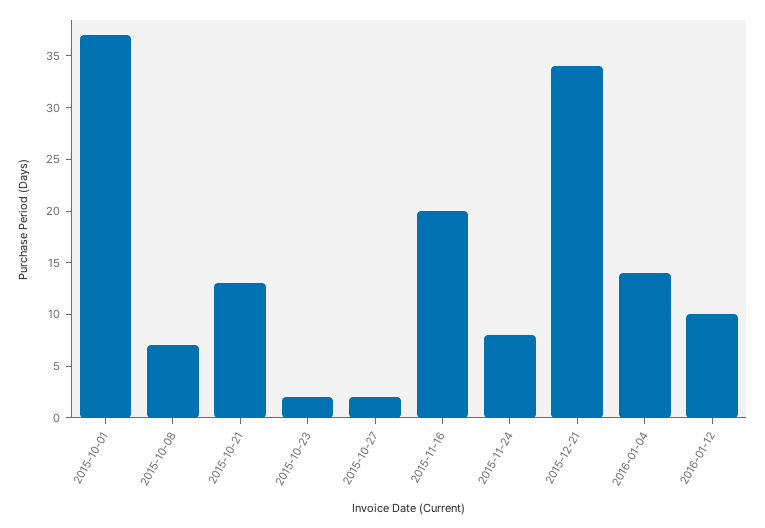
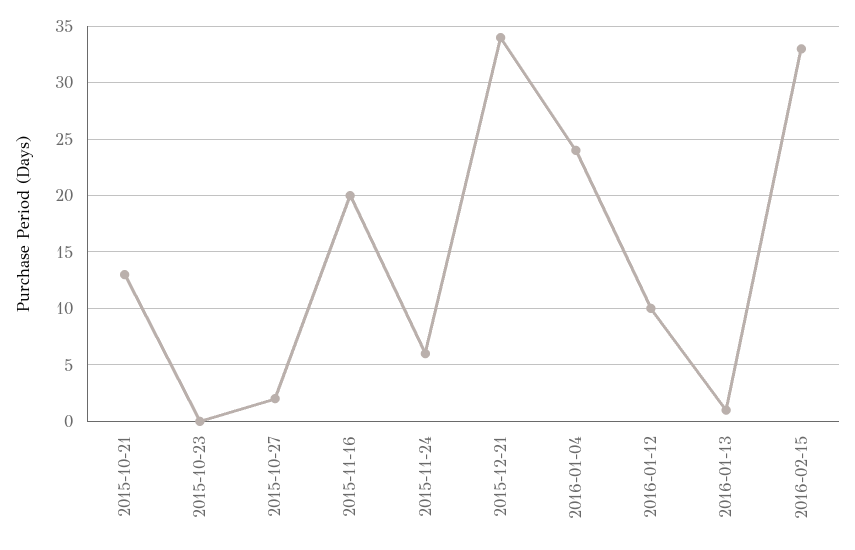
2015-10-01: 37 -> none
2015-10-08: 7 -> none
2015-10-23: 2 -> 0
2015-11-24: 8 -> 6
2016-01-04: 14 -> 24
2016-01-13: none -> 1
2016-02-15: none -> 33

